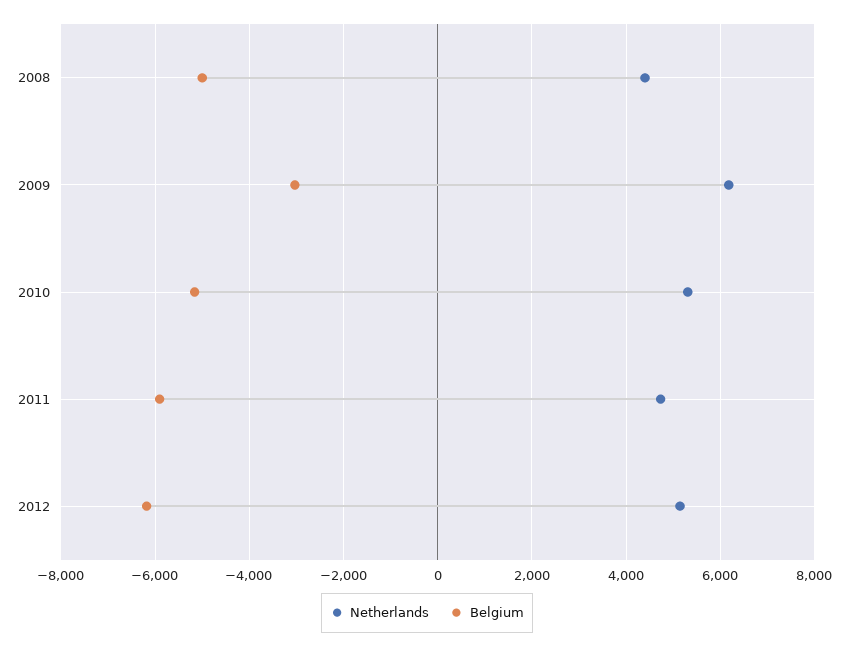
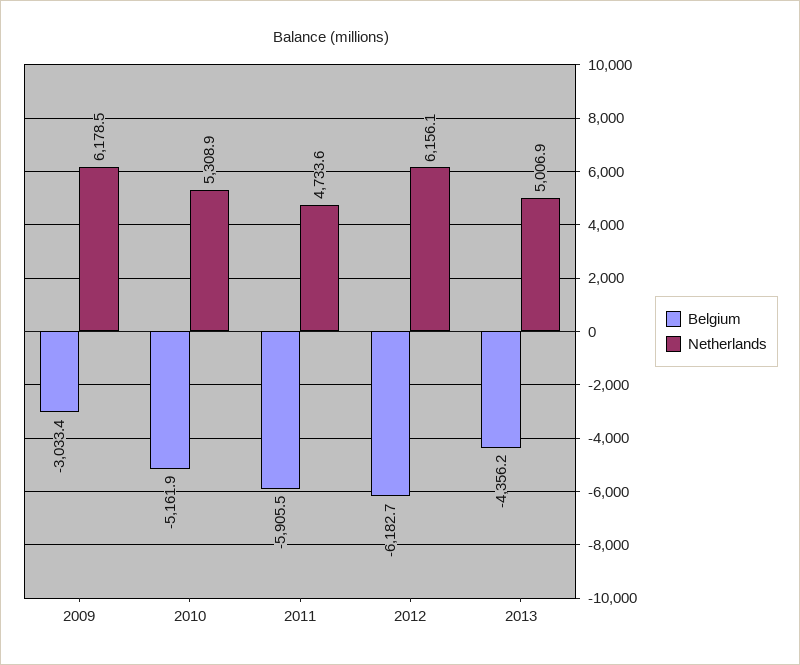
Netherlands, 2008: 4400 -> none
Belgium, 2008: -5000 -> none
Netherlands, 2012: 5200 -> 6156.1
Belgium, 2013: none -> -4356.2
Netherlands, 2013: none -> 5006.9

